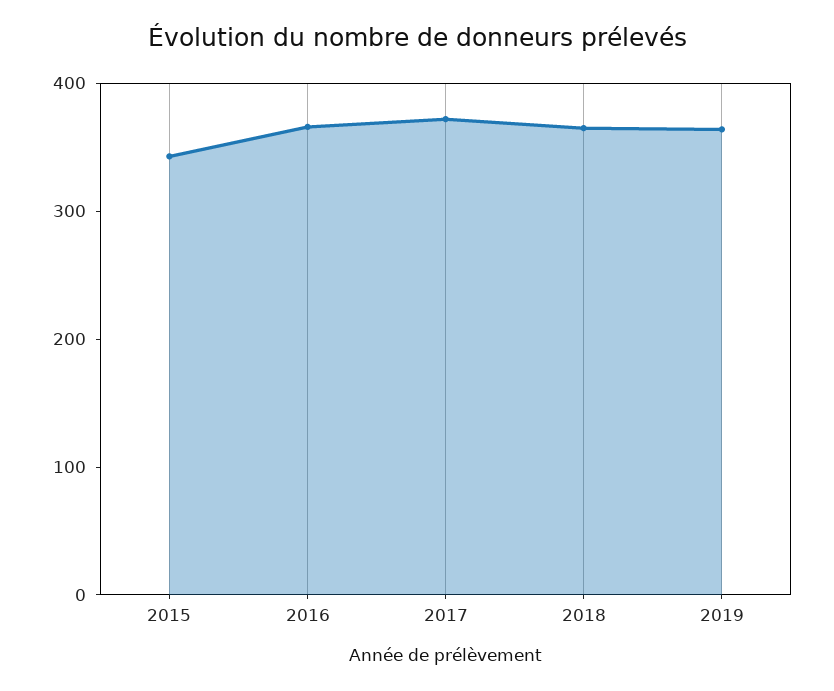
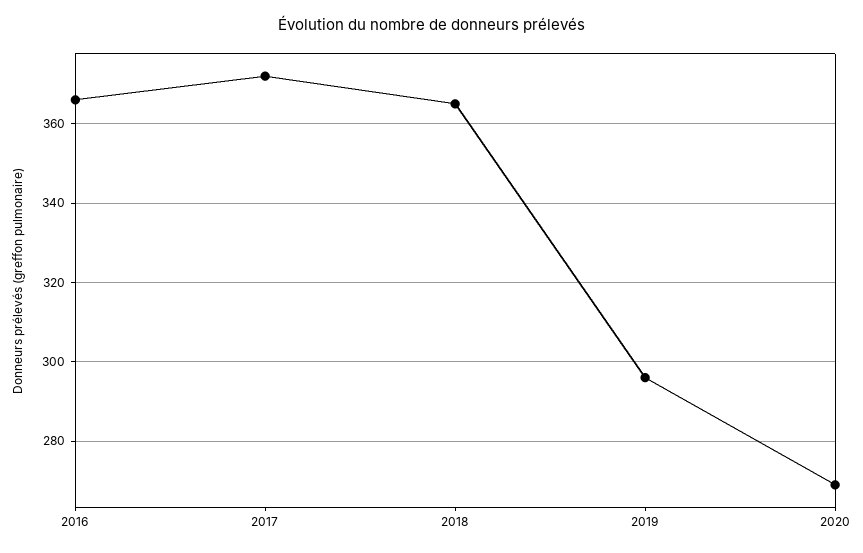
2015: 340 -> none
2019: 360 -> 295
2020: none -> 270

